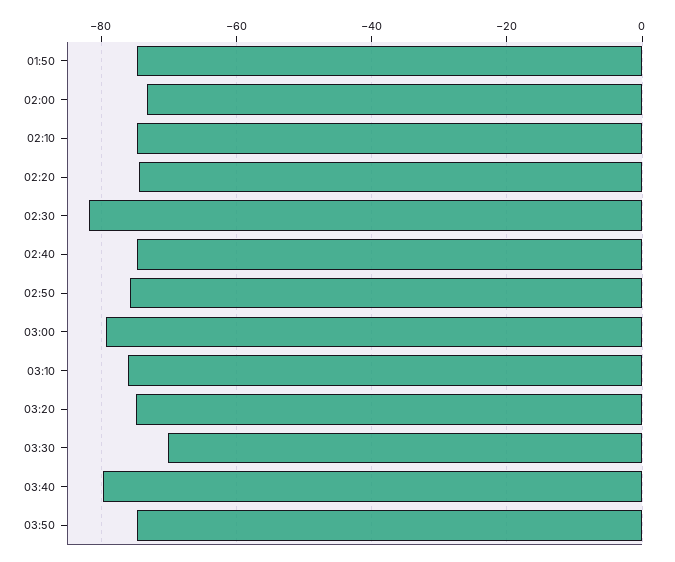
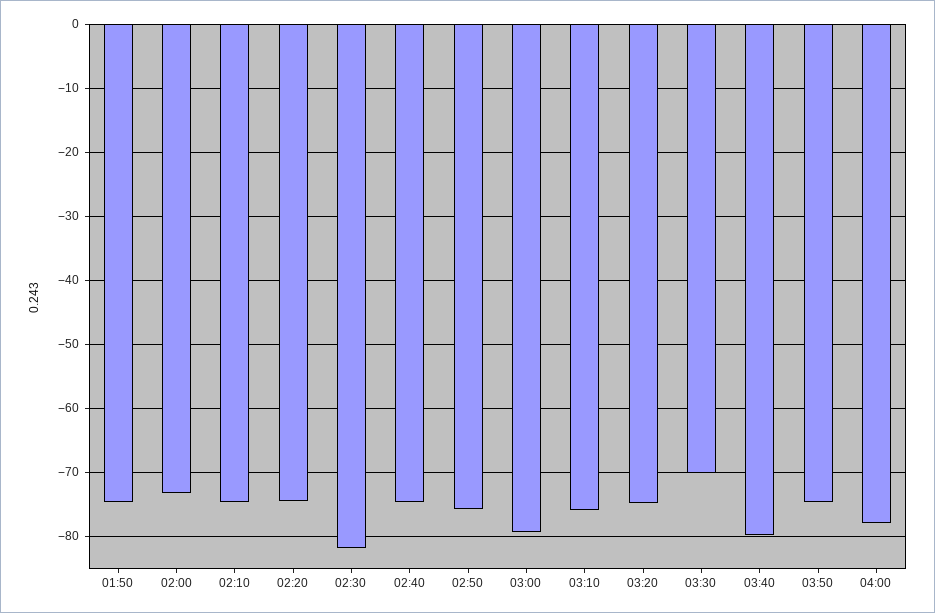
04:00: none -> -78

